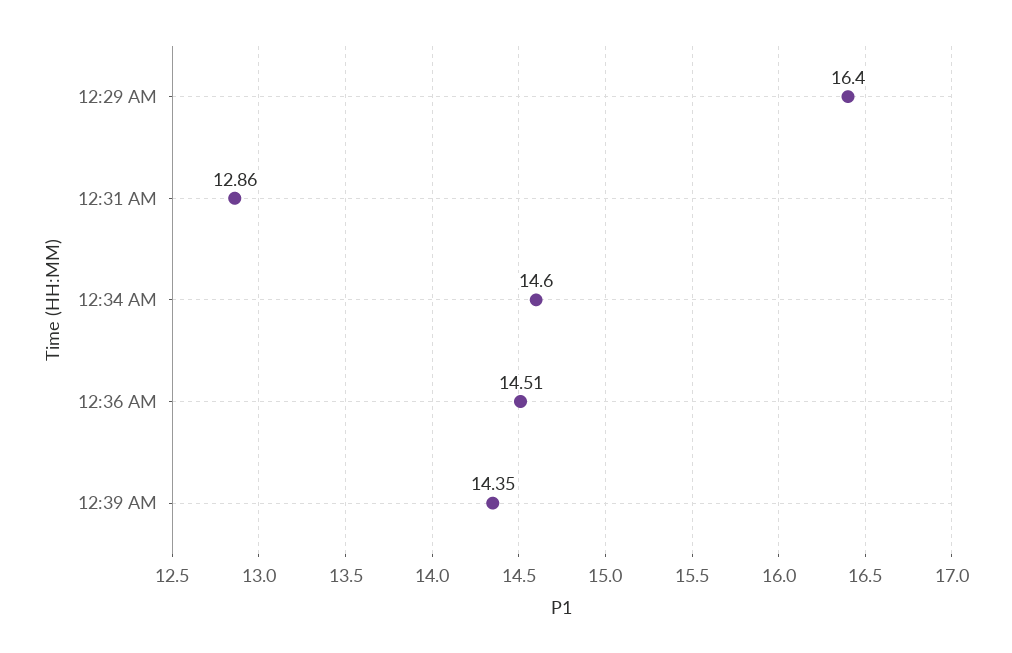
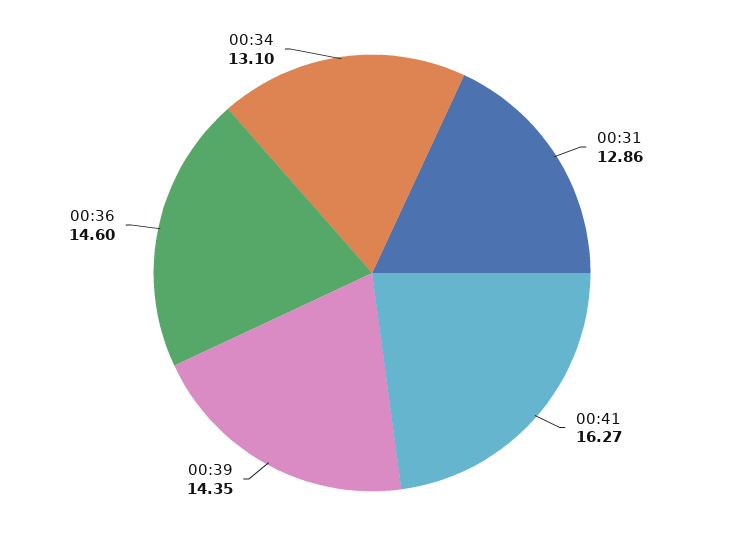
12:29 AM: 16.4 -> none
12:34 AM: 14.6 -> 13.1
12:36 AM: 14.51 -> 14.6
00:41: none -> 16.27

